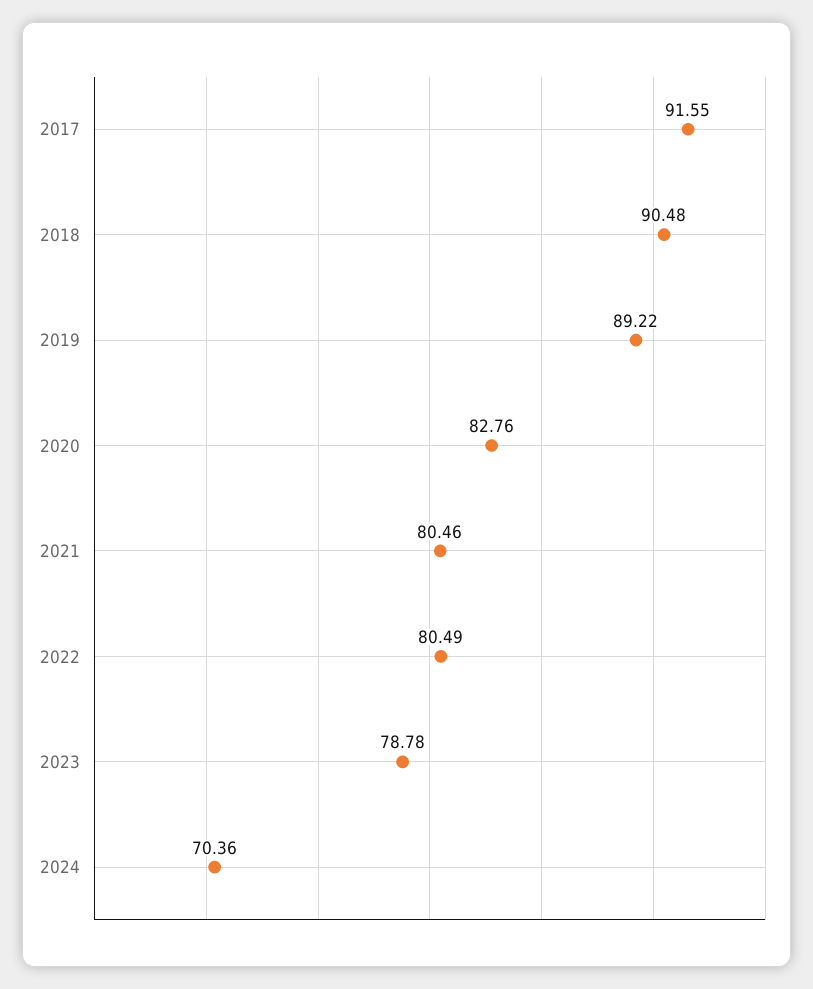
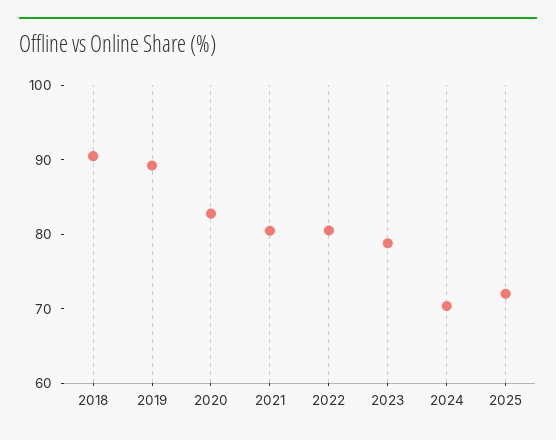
2017: 91.55 -> none
2025: none -> 72

